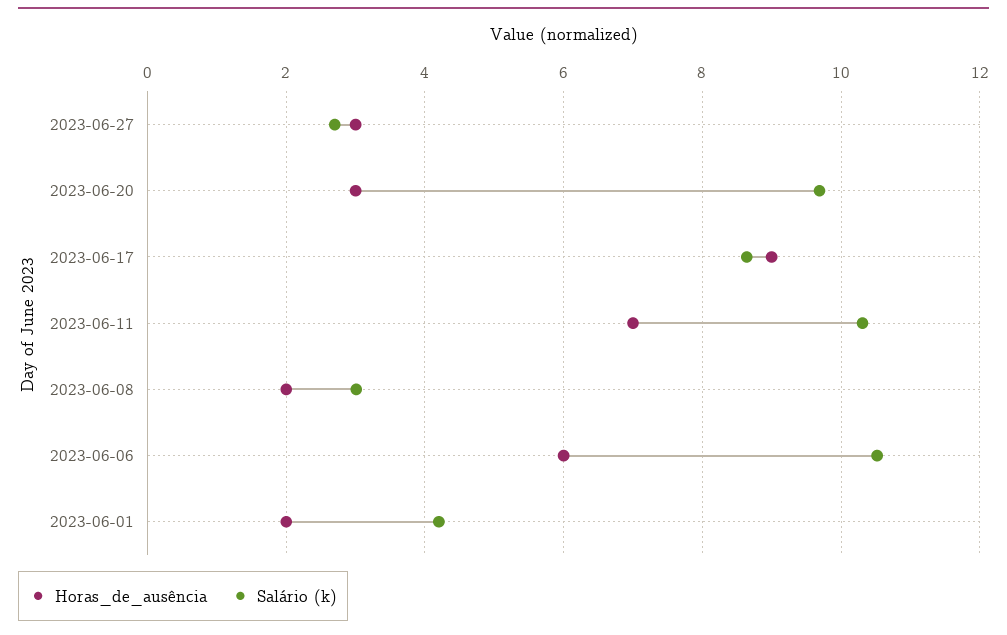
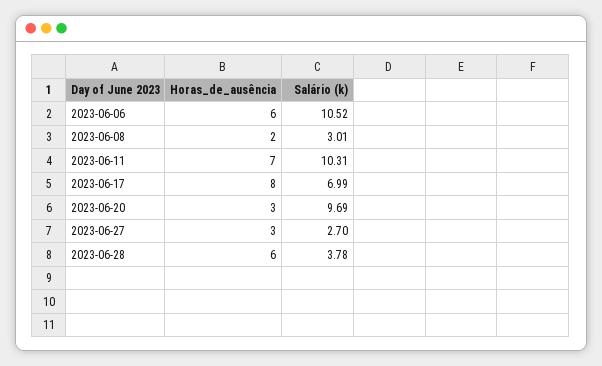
Horas_de_ausência, 2023-06-17: 9 -> 8
Salário (k), 2023-06-17: 8.6 -> 6.99
Horas_de_ausência, 2023-06-01: 2 -> none
Salário (k), 2023-06-01: 4.2 -> none
Horas_de_ausência, 2023-06-28: none -> 6
Salário (k), 2023-06-28: none -> 3.78

